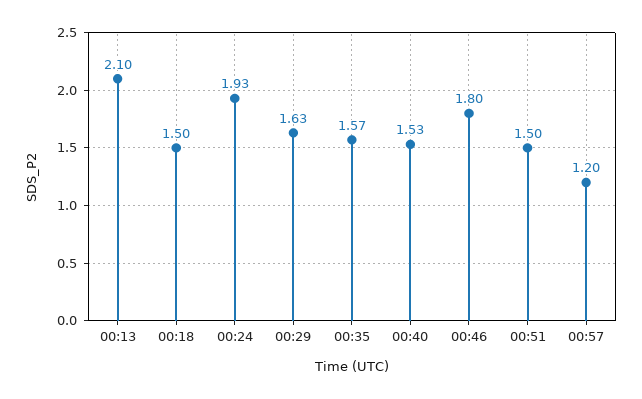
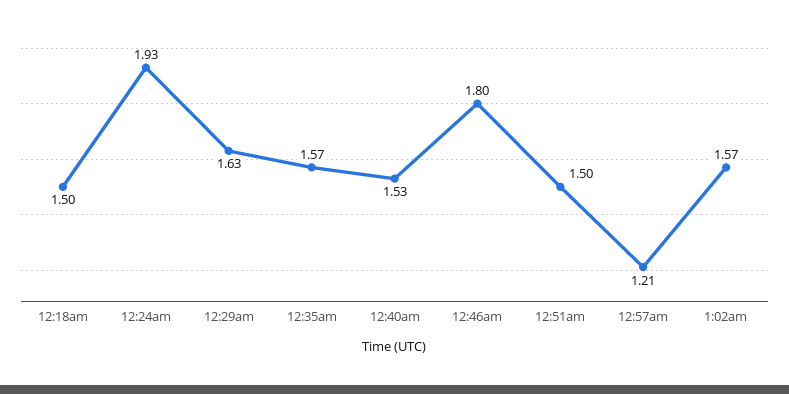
00:13: 2.1 -> none
00:57: 1.2 -> 1.21
1:02am: none -> 1.57

